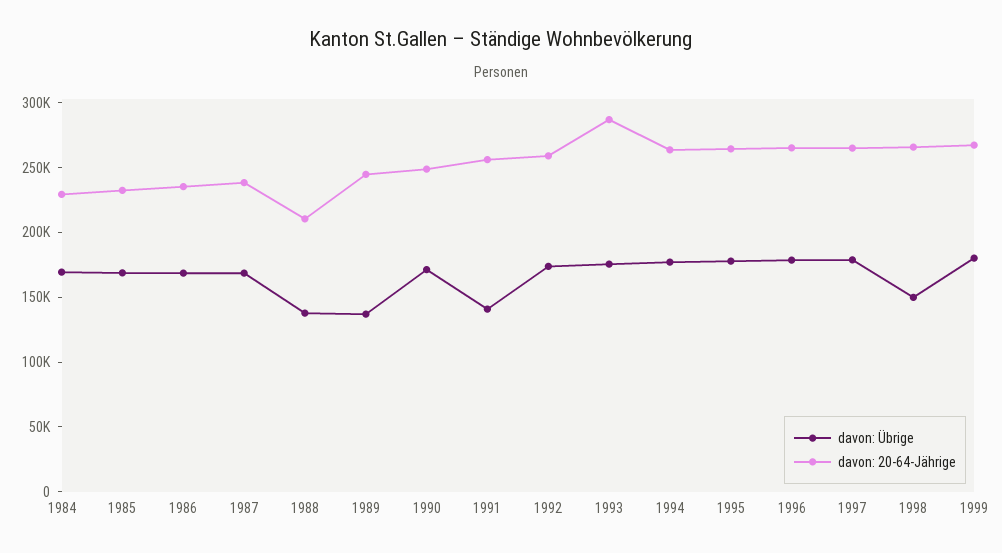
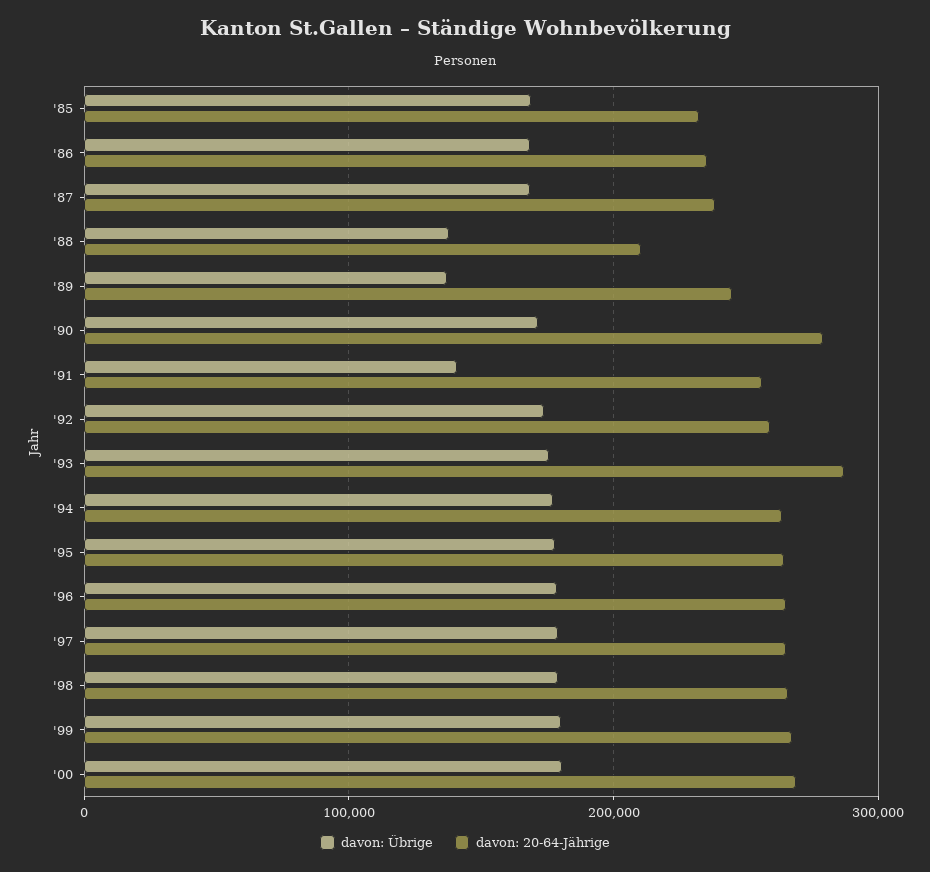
davon: Übrige, 1984: 170000 -> none
davon: 20-64-Jährige, 1984: 230000 -> none
davon: 20-64-Jährige, 1990: 250000 -> 280000
davon: Übrige, 1998: 150000 -> 180000
davon: Übrige, '00: none -> 180000
davon: 20-64-Jährige, '00: none -> 270000

